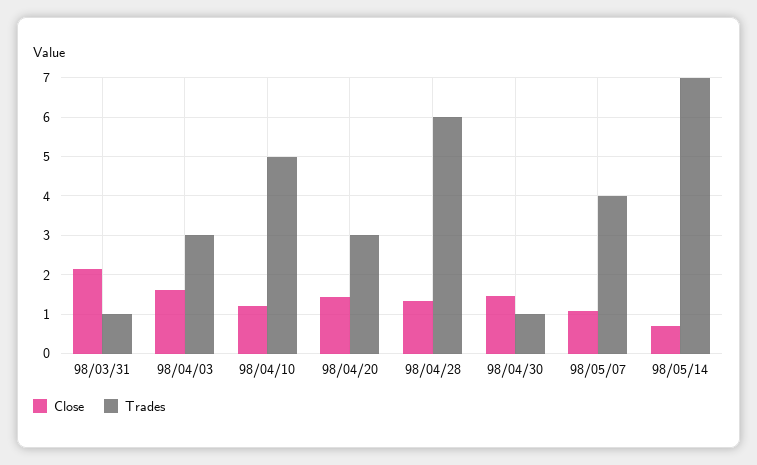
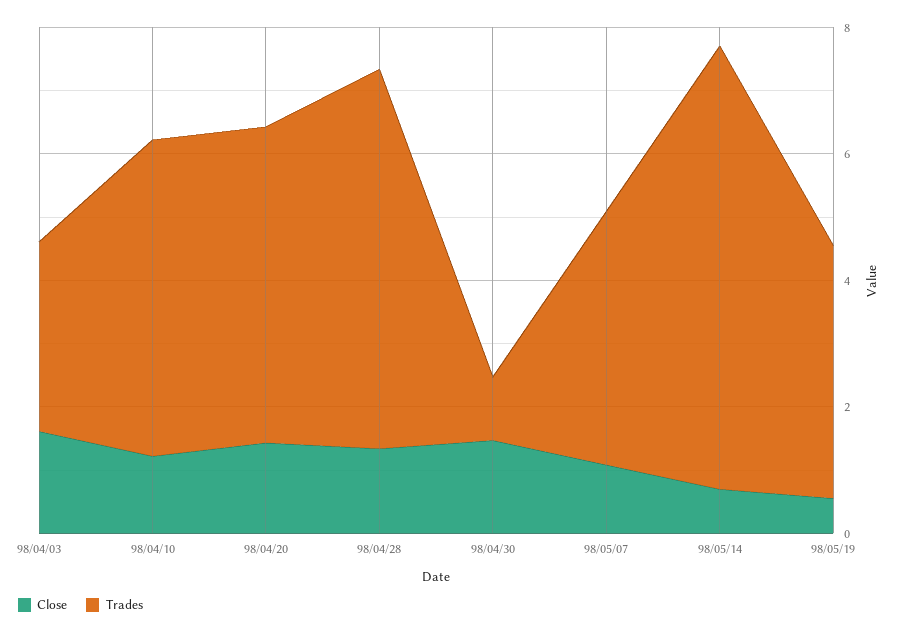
Close, 98/03/31: 2.2 -> none
Trades, 98/03/31: 1 -> none
Trades, 98/04/20: 3 -> 5
Close, 98/05/19: none -> 0.5
Trades, 98/05/19: none -> 4

